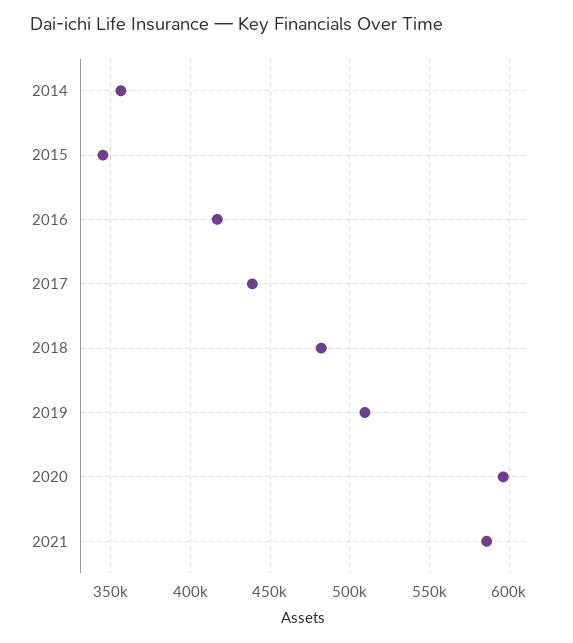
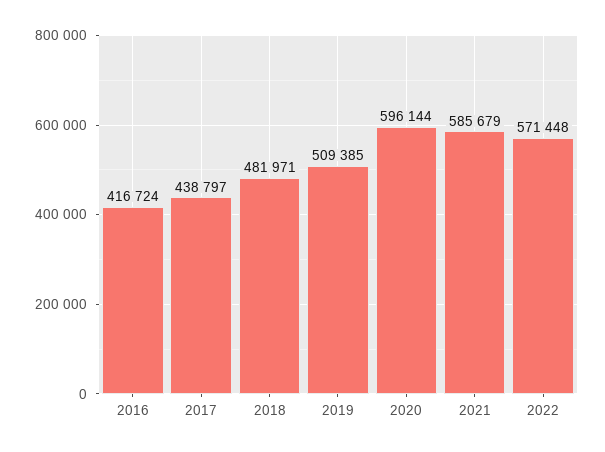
2014: 355000 -> none
2015: 345000 -> none
2022: none -> 571448

